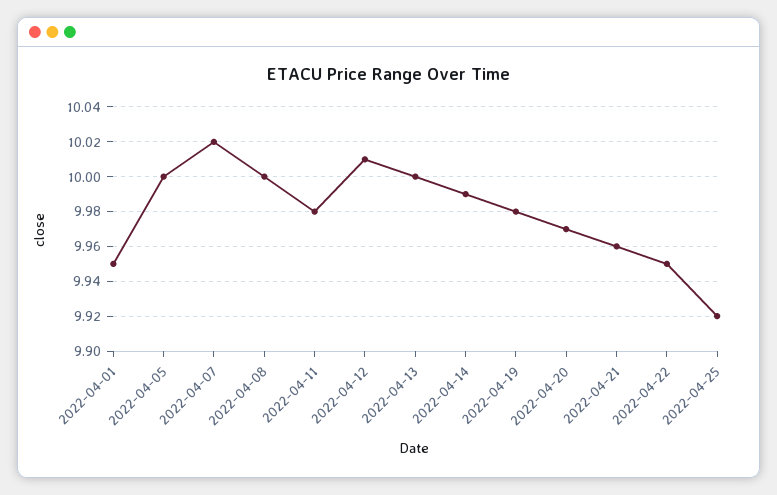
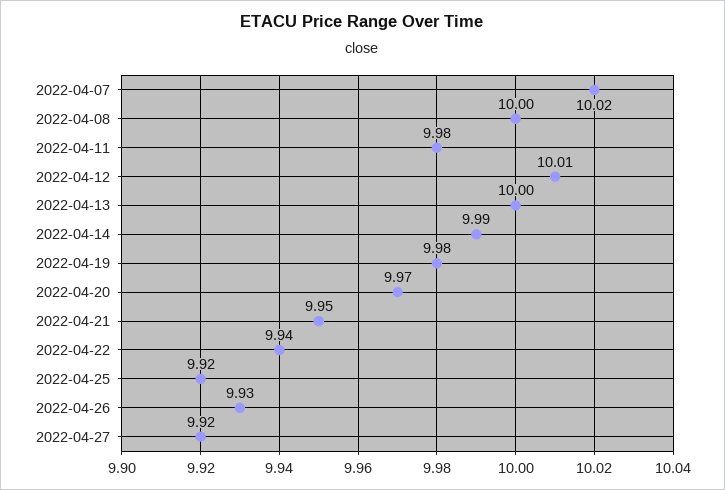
2022-04-01: 9.95 -> none
2022-04-05: 10 -> none
2022-04-21: 9.96 -> 9.95
2022-04-22: 9.95 -> 9.94
2022-04-26: none -> 9.93
2022-04-27: none -> 9.92

